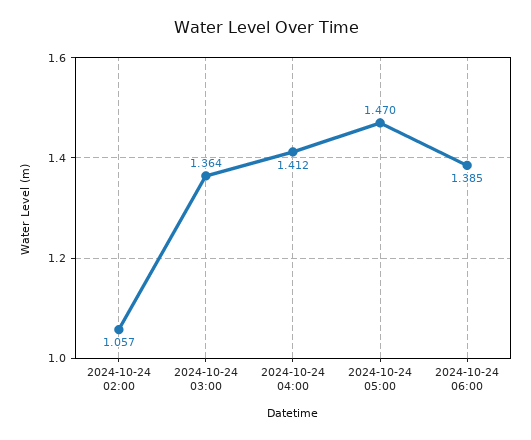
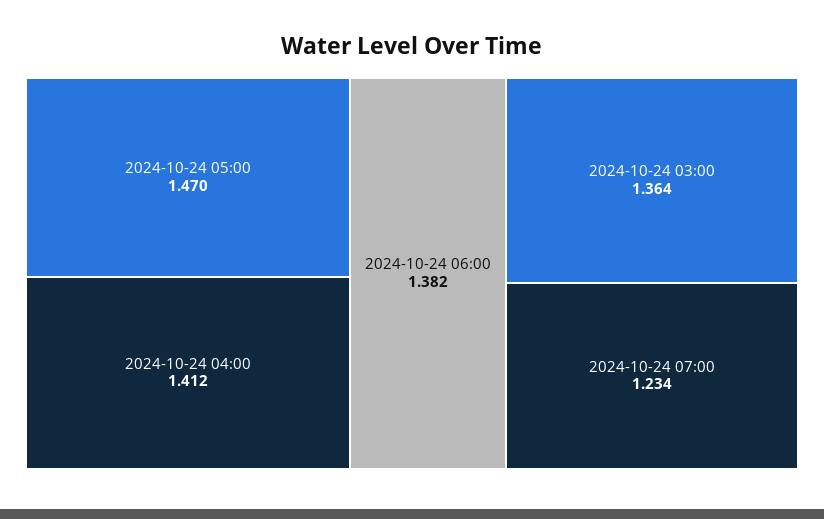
2024-10-24 02:00: 1.057 -> none
2024-10-24 06:00: 1.385 -> 1.382
2024-10-24 07:00: none -> 1.234

